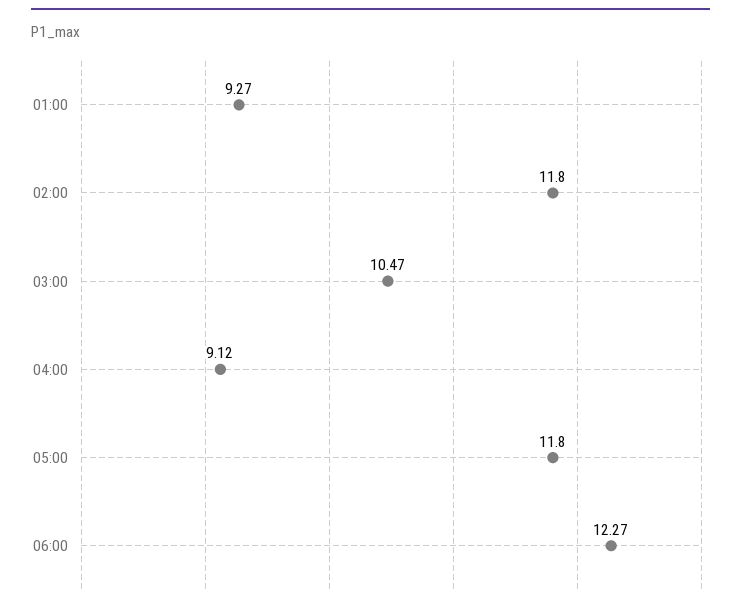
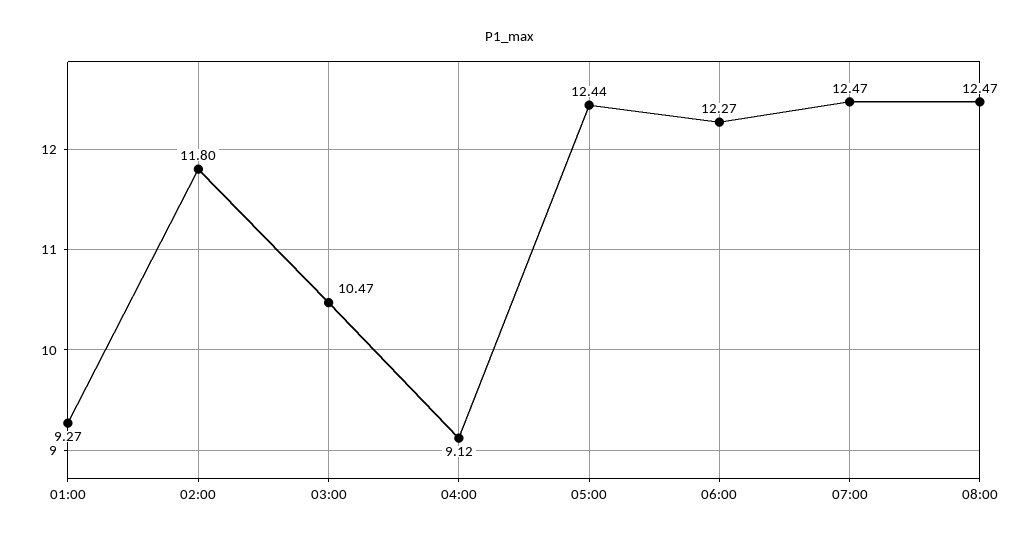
05:00: 11.8 -> 12.44
07:00: none -> 12.47
08:00: none -> 12.47

